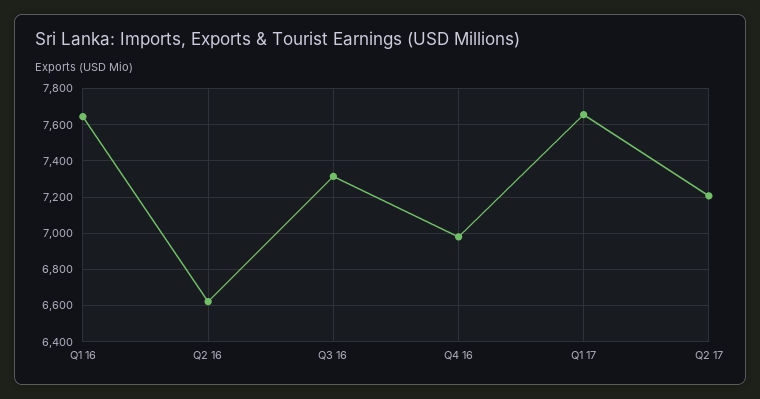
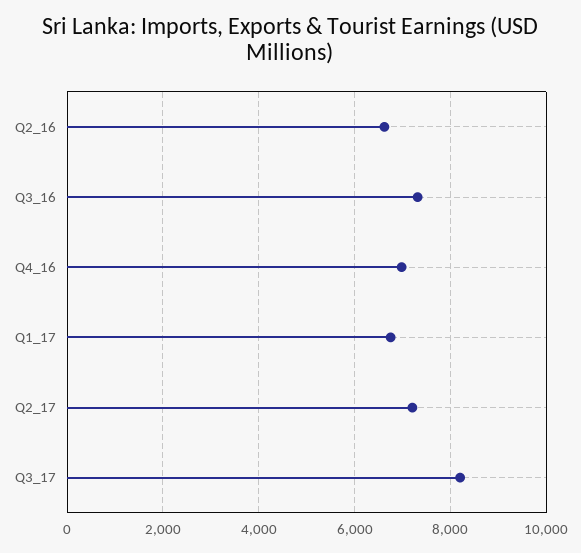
Q1 16: 7650 -> none
Q1 17: 7650 -> 6800
Q3_17: none -> 8200

